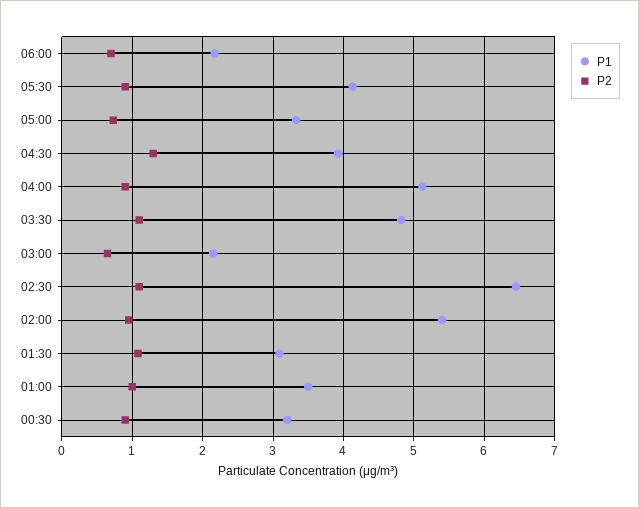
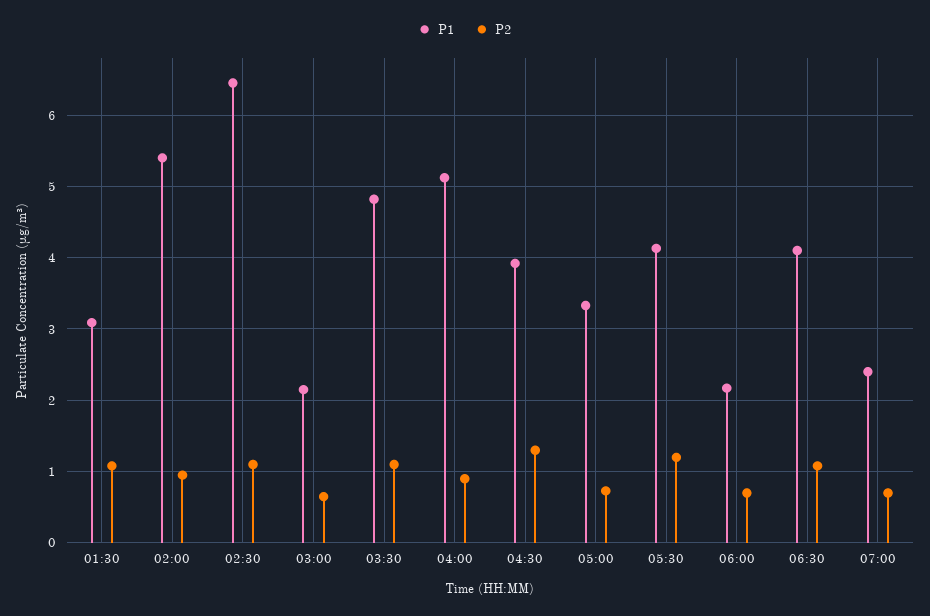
P2, 05:30: 0.9 -> 1.2
P1, 01:00: 3.5 -> none
P2, 01:00: 1 -> none
P1, 00:30: 3.2 -> none
P2, 00:30: 0.9 -> none
P1, 06:30: none -> 4.1
P2, 06:30: none -> 1.1
P1, 07:00: none -> 2.4
P2, 07:00: none -> 0.7

